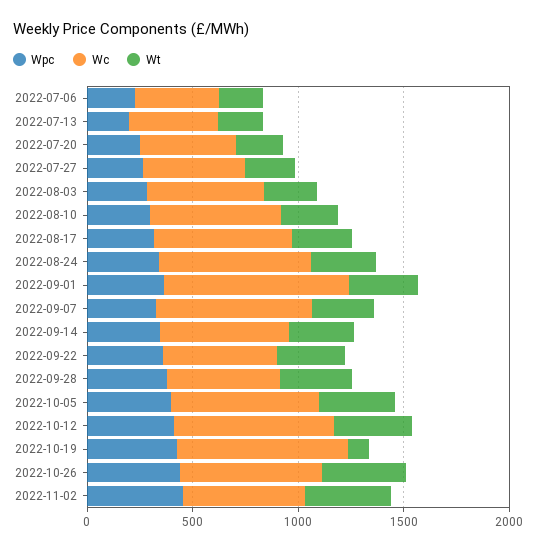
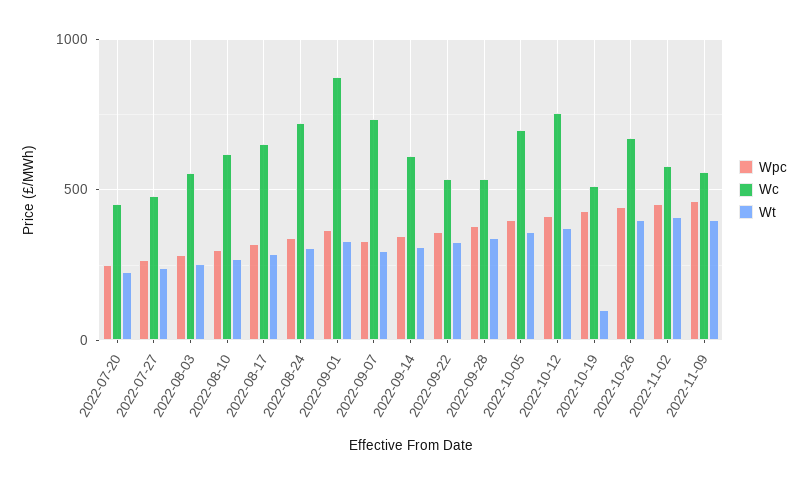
Wpc, 2022-07-06: 200 -> none
Wc, 2022-07-06: 400 -> none
Wt, 2022-07-06: 200 -> none
Wpc, 2022-07-13: 200 -> none
Wc, 2022-07-13: 400 -> none
Wt, 2022-07-13: 200 -> none
Wc, 2022-10-19: 800 -> 500
Wpc, 2022-11-09: none -> 450
Wc, 2022-11-09: none -> 550
Wt, 2022-11-09: none -> 400

